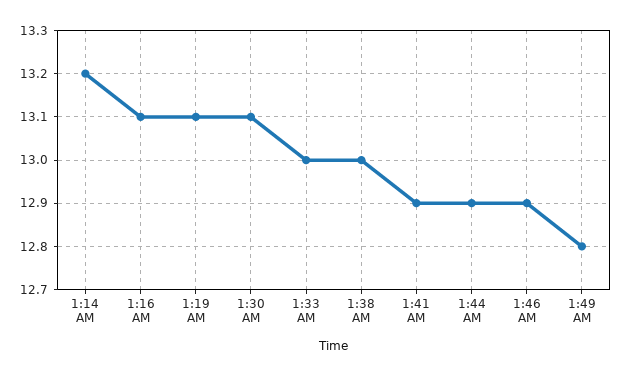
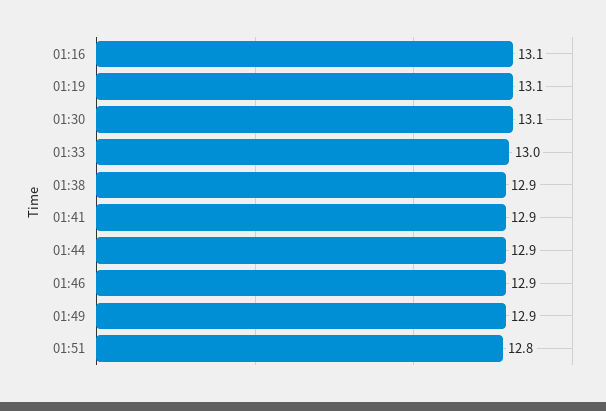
1:14 AM: 13.2 -> none
1:38 AM: 13 -> 12.9
1:49 AM: 12.8 -> 12.9
01:51: none -> 12.8

